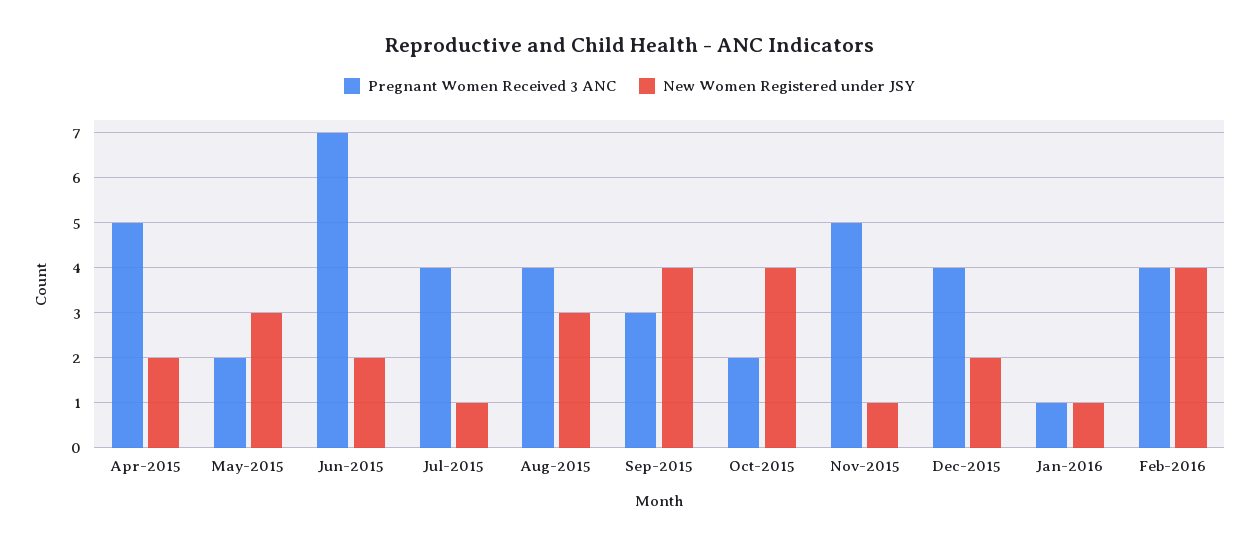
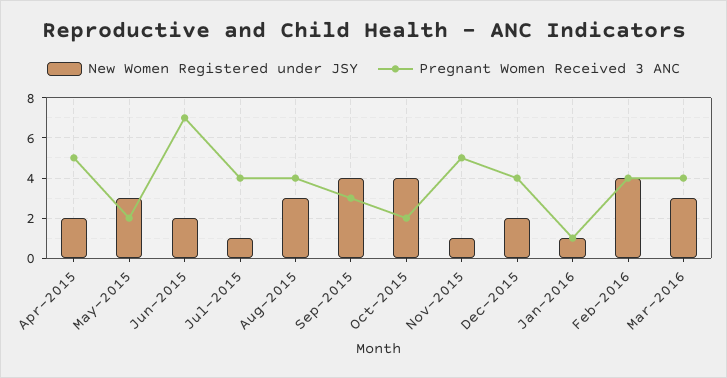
New Women Registered under JSY, Mar-2016: none -> 3
Pregnant Women Received 3 ANC, Mar-2016: none -> 4

